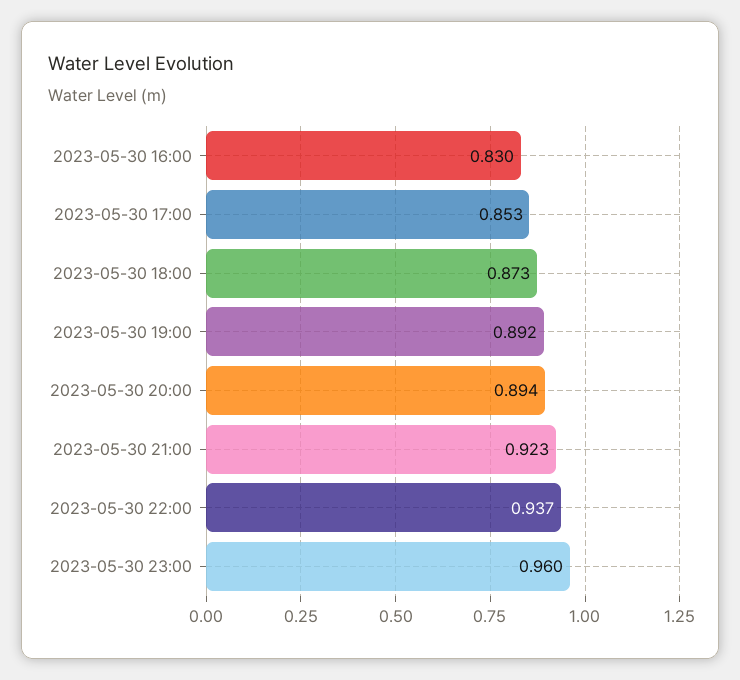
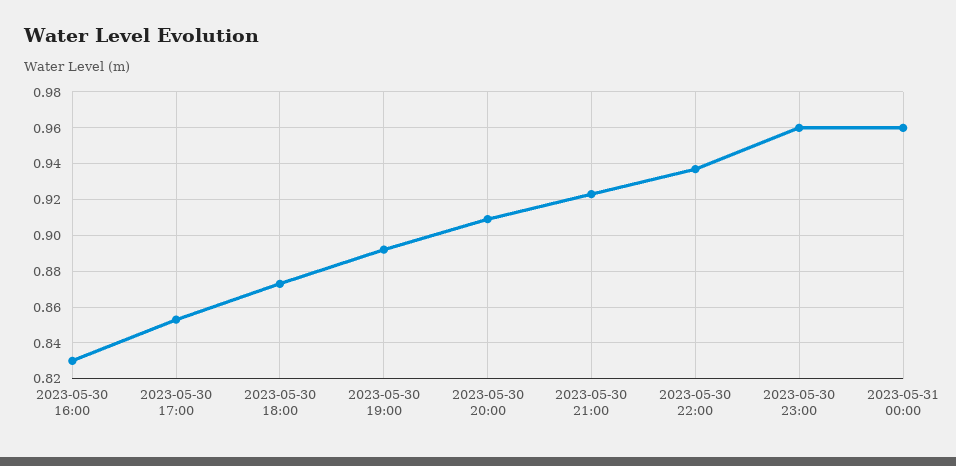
2023-05-30 20:00: 0.894 -> 0.91
2023-05-31 00:00: none -> 0.96

